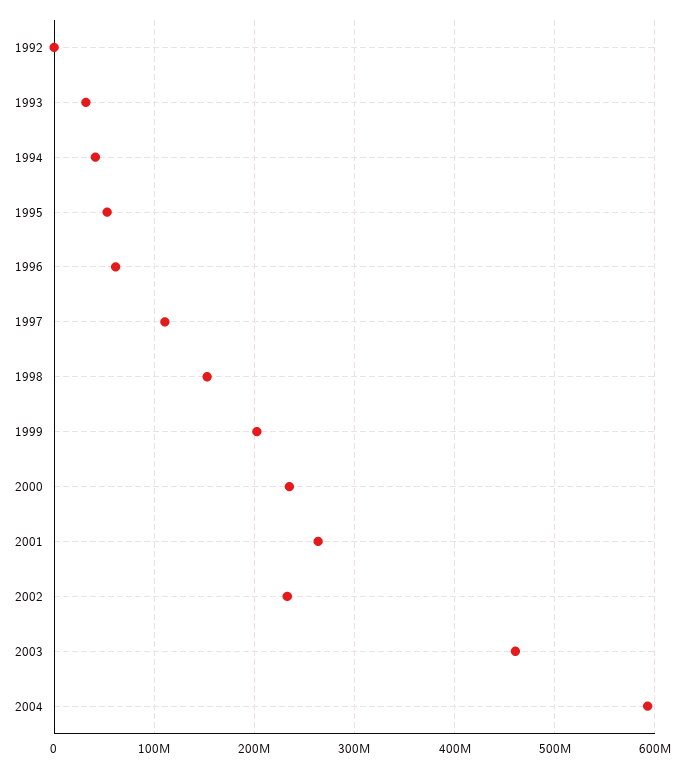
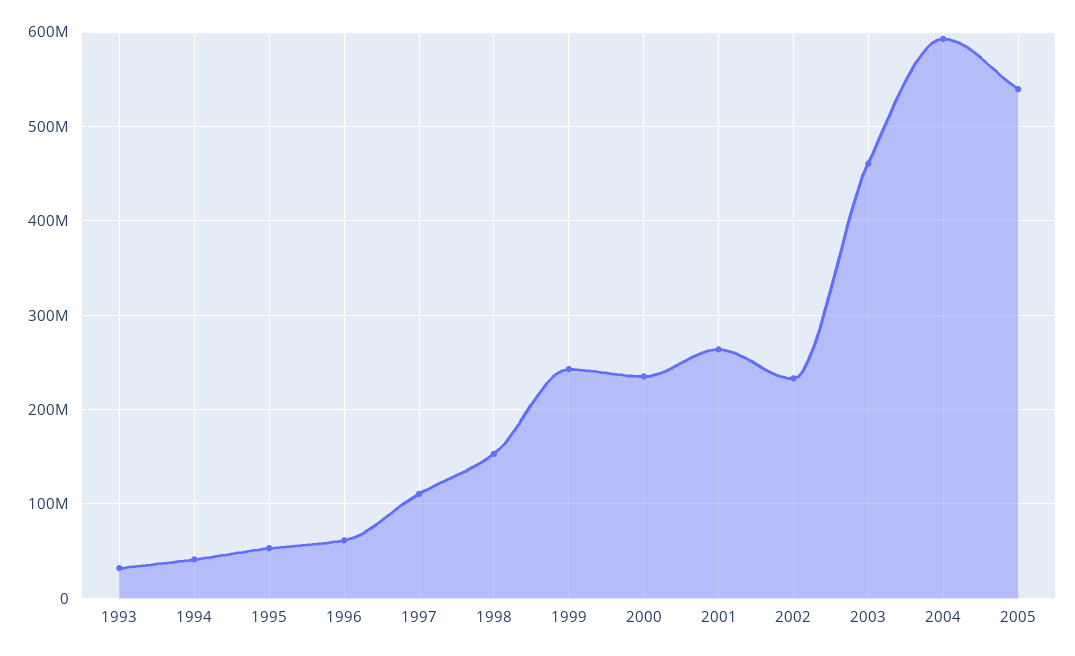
1992: 0 -> none
1999: 200000000 -> 240000000
2005: none -> 540000000

